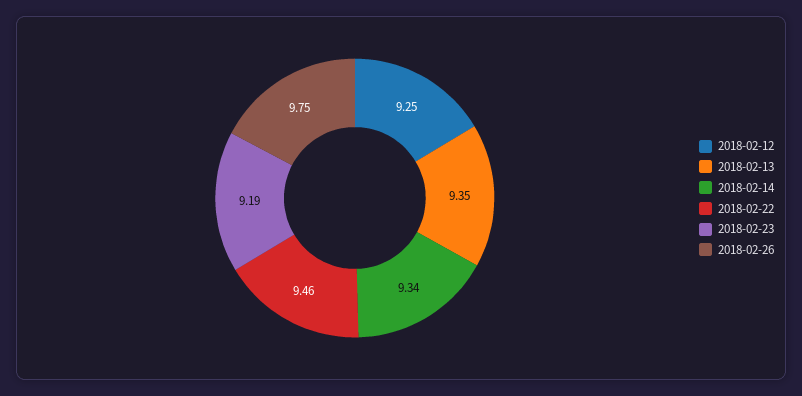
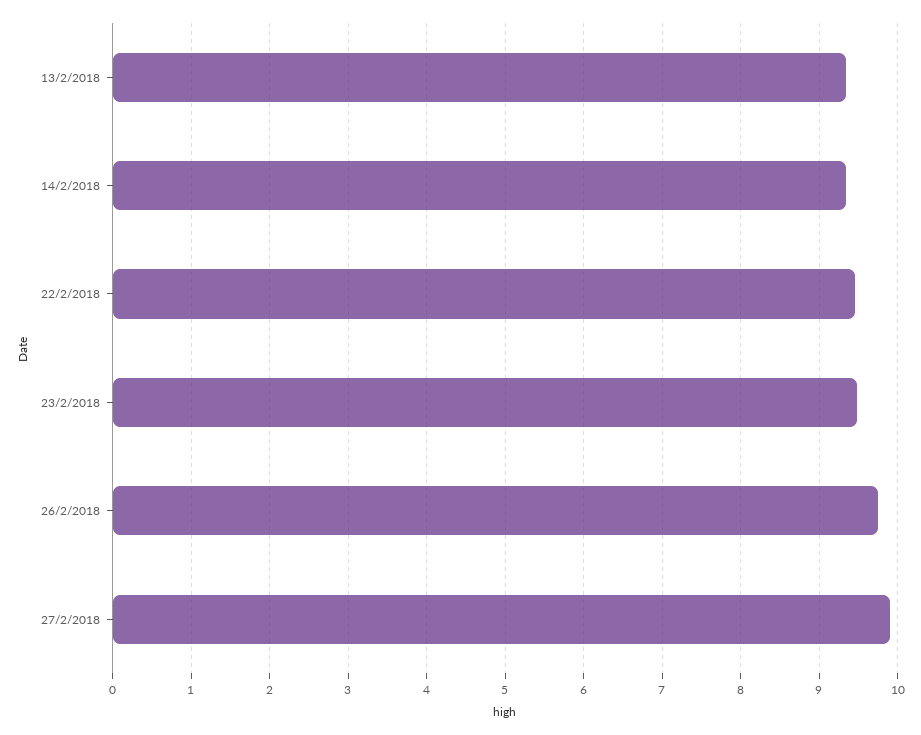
2018-02-12: 9.25 -> none
2018-02-23: 9.19 -> 9.5
27/2/2018: none -> 9.9

